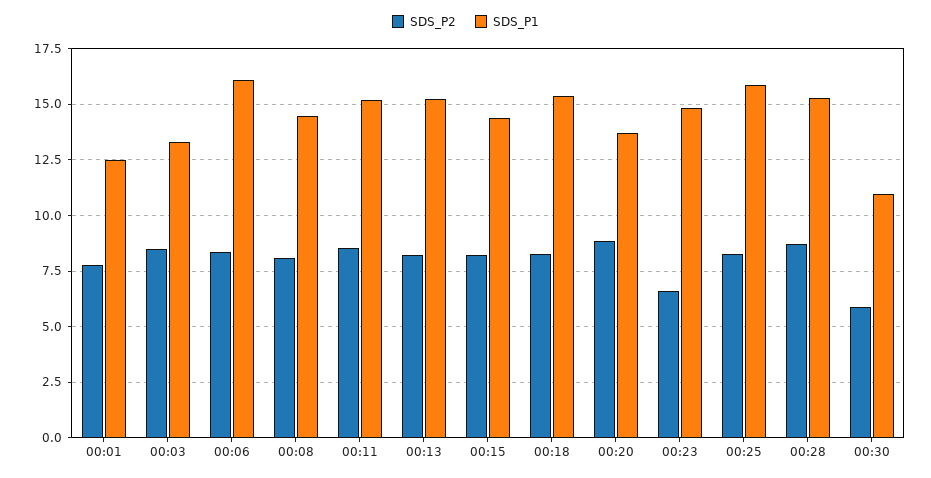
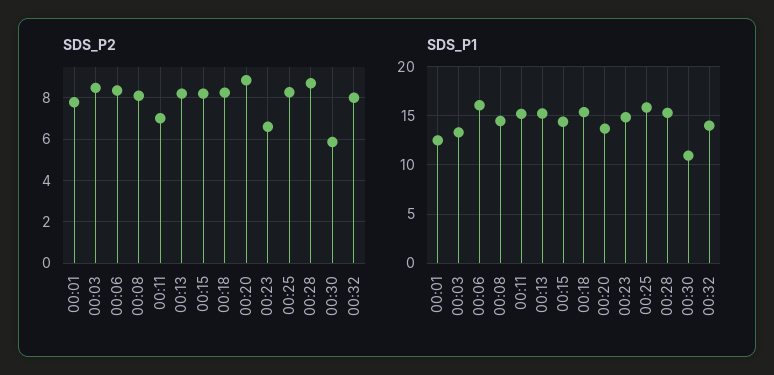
SDS_P2, 00:11: 8.5 -> 7
SDS_P2, 00:32: none -> 8
SDS_P1, 00:32: none -> 14

